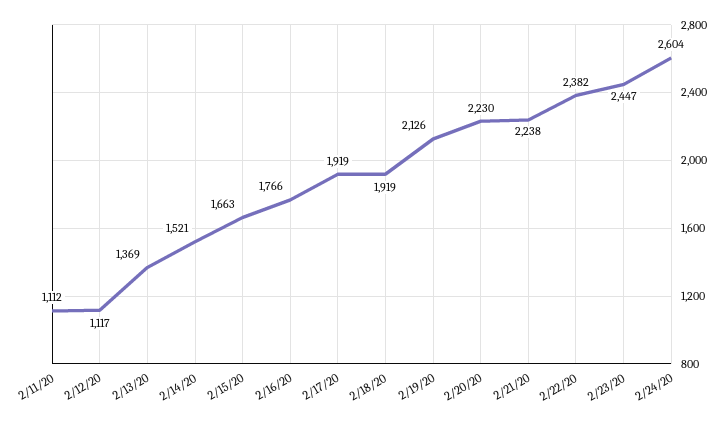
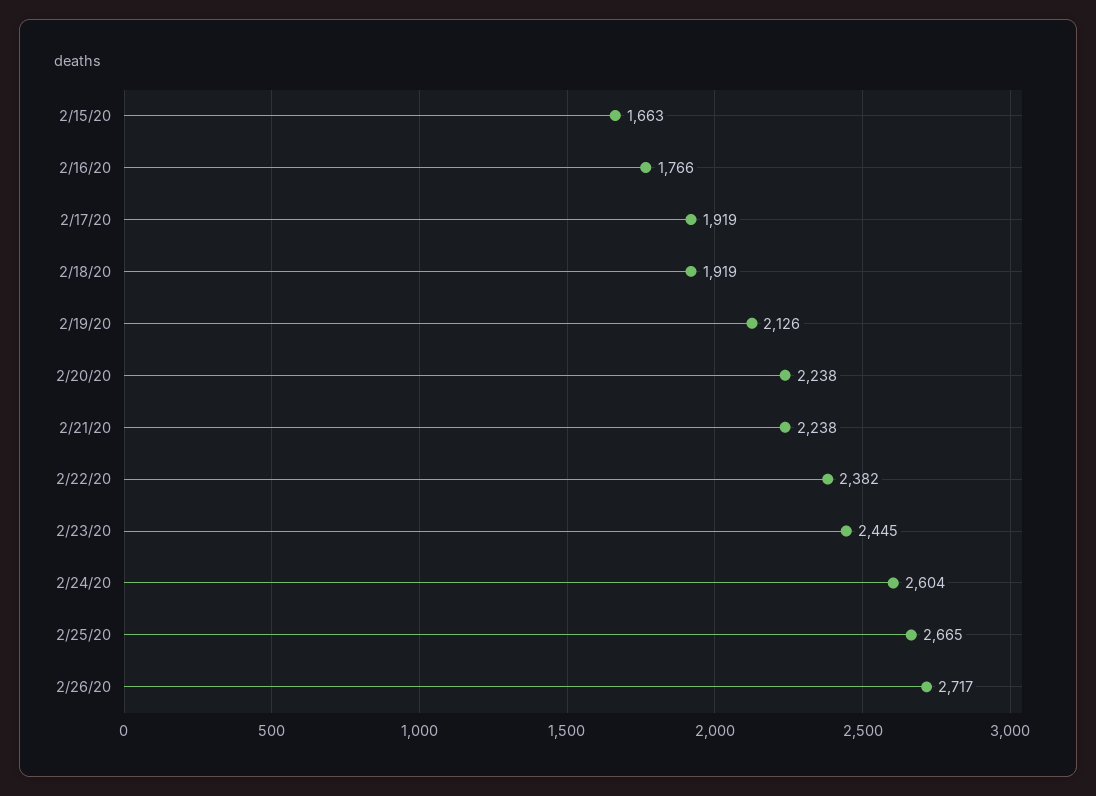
2/11/20: 1112 -> none
2/12/20: 1117 -> none
2/13/20: 1369 -> none
2/14/20: 1521 -> none
2/20/20: 2230 -> 2238
2/23/20: 2447 -> 2445
2/25/20: none -> 2665
2/26/20: none -> 2717

